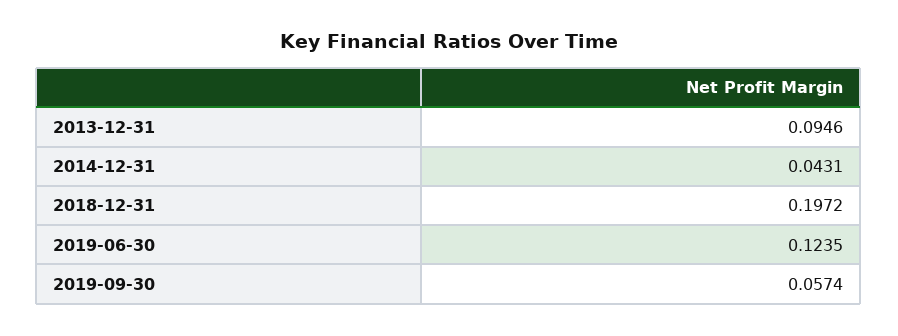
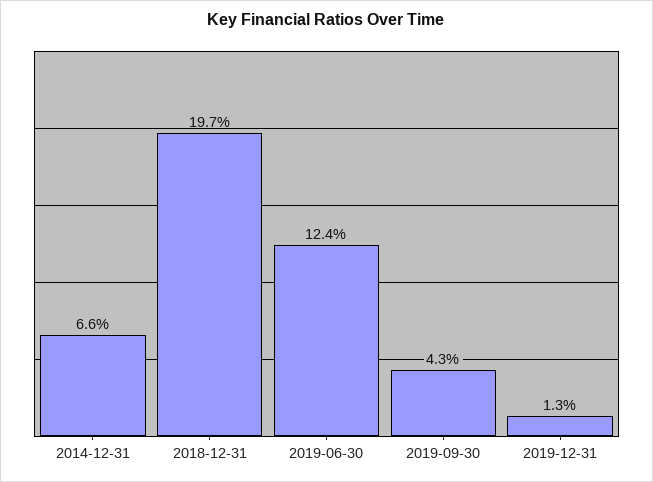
2013-12-31: 0.0946 -> none
2014-12-31: 0.0431 -> 0.066
2019-09-30: 0.0574 -> 0.043
2019-12-31: none -> 0.013

